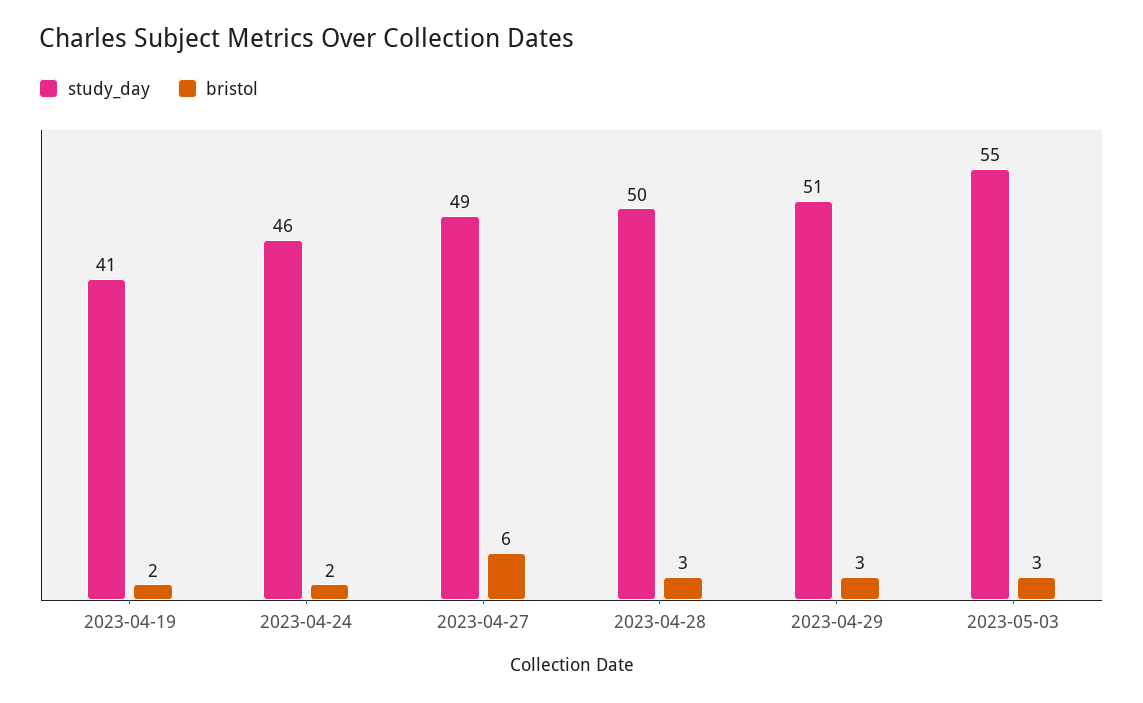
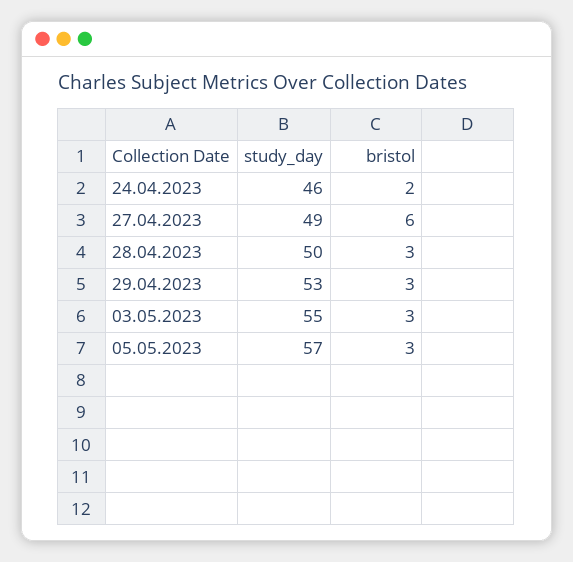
study_day, 2023-04-19: 41 -> none
bristol, 2023-04-19: 2 -> none
study_day, 2023-04-29: 51 -> 53
study_day, 05.05.2023: none -> 57
bristol, 05.05.2023: none -> 3

